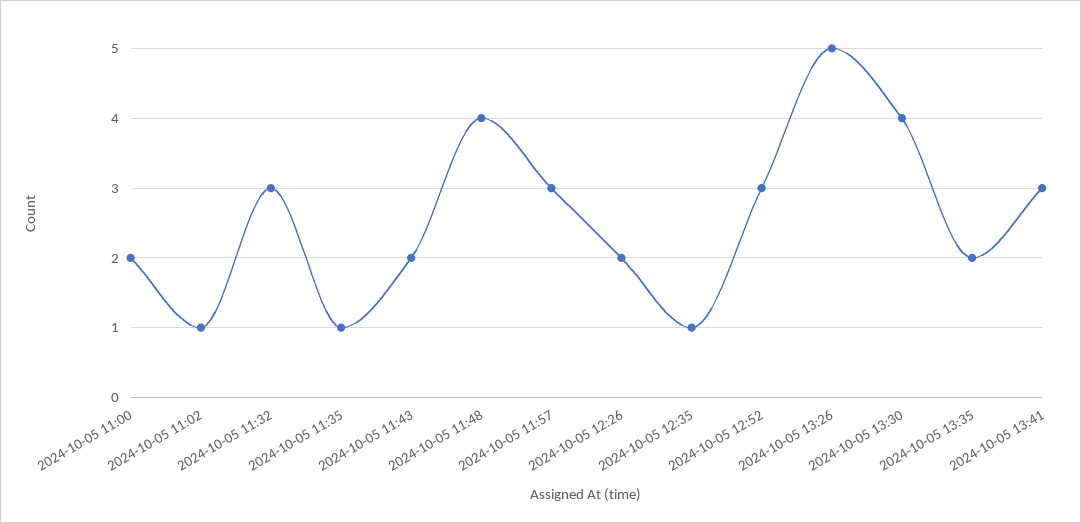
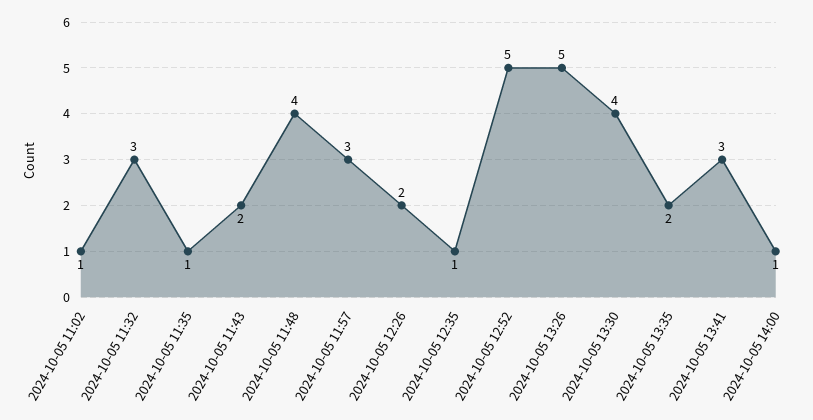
2024-10-05 11:00: 2 -> none
2024-10-05 12:52: 3 -> 5
2024-10-05 14:00: none -> 1

